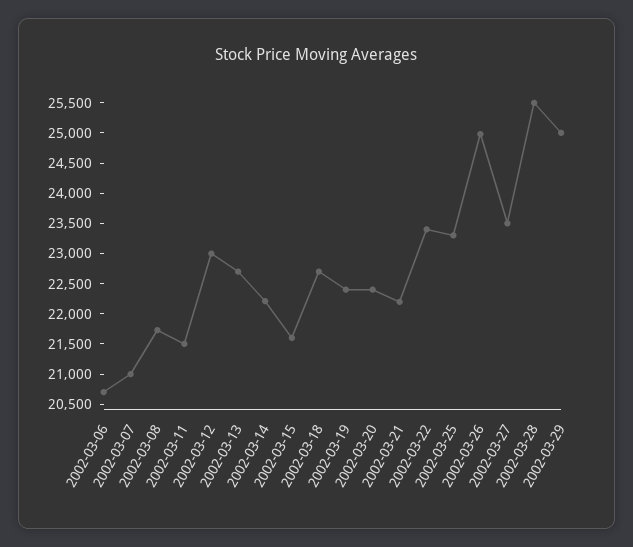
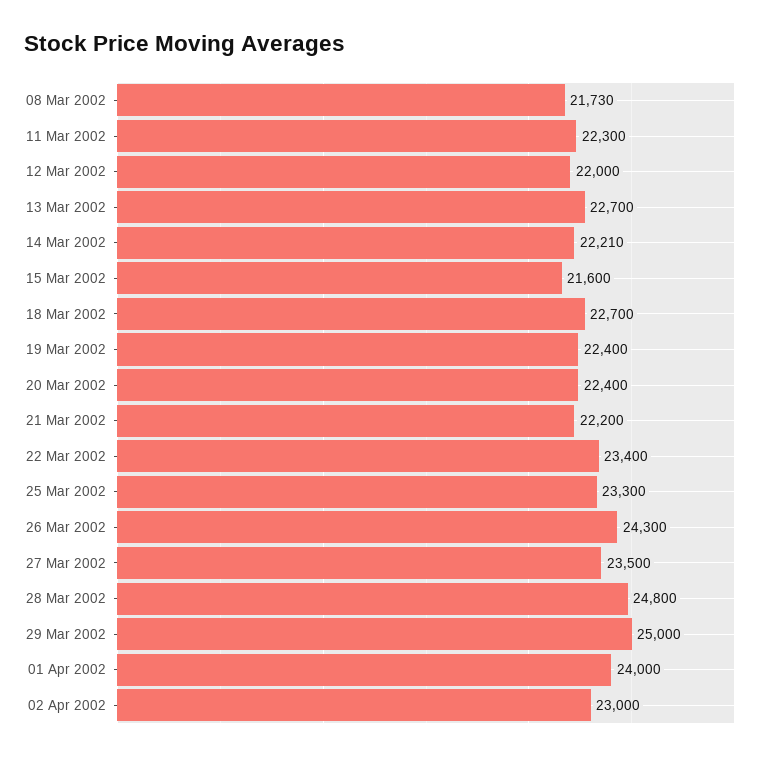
2002-03-06: 20750 -> none
2002-03-07: 21000 -> none
2002-03-11: 21500 -> 22300
2002-03-12: 23000 -> 22000
2002-03-26: 25000 -> 24300
2002-03-28: 25500 -> 24800
01 Apr 2002: none -> 24000
02 Apr 2002: none -> 23000

